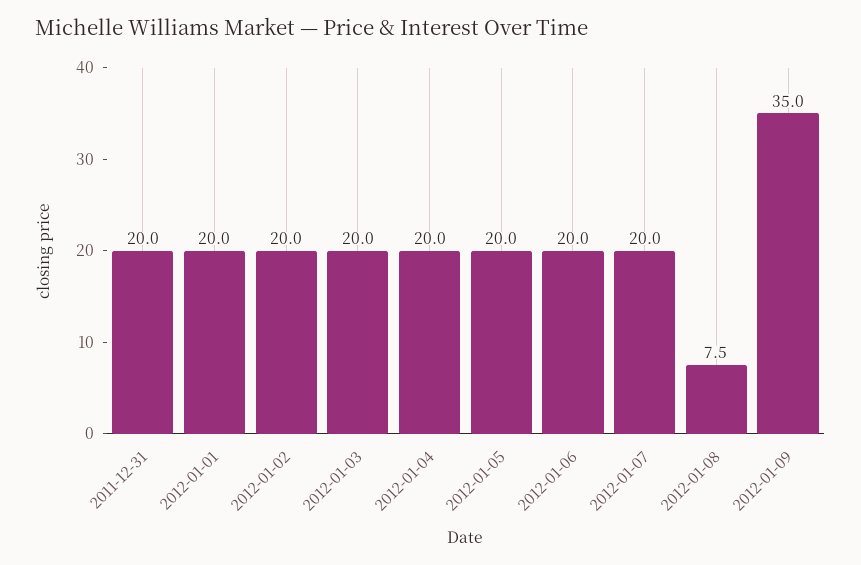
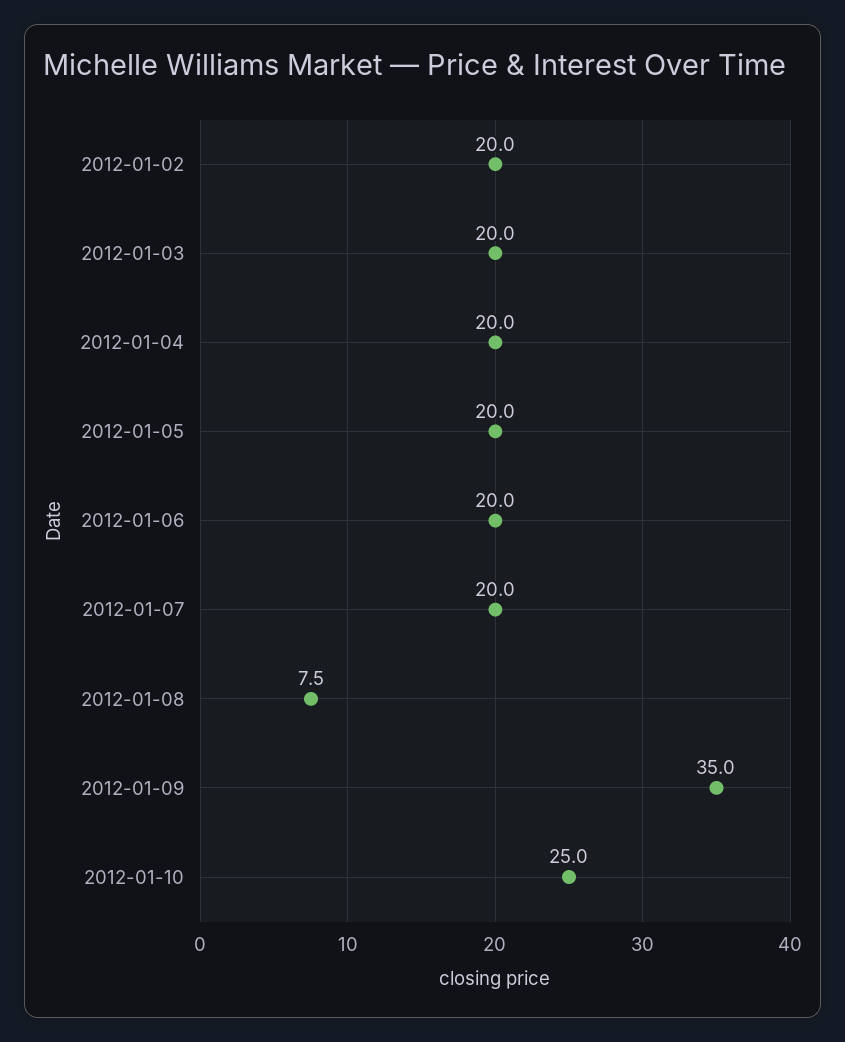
2011-12-31: 20 -> none
2012-01-01: 20 -> none
2012-01-10: none -> 25

